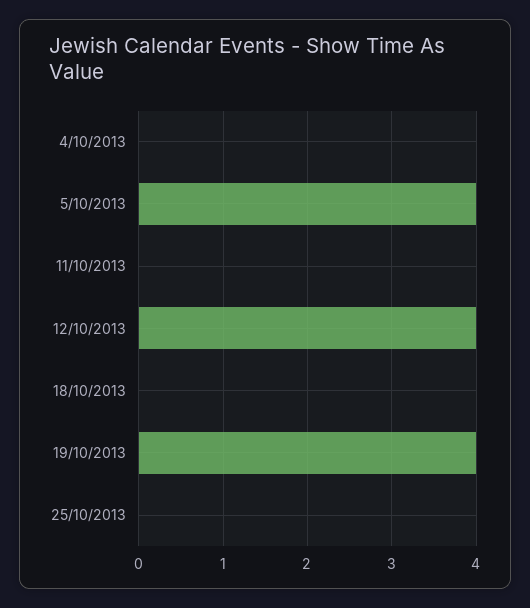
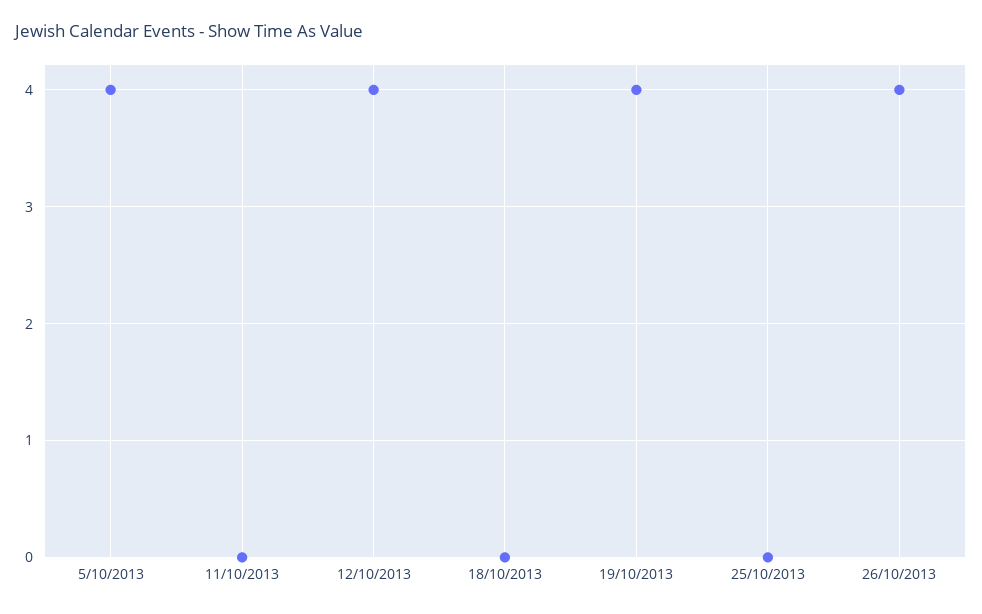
4/10/2013: 0 -> none
26/10/2013: none -> 4

